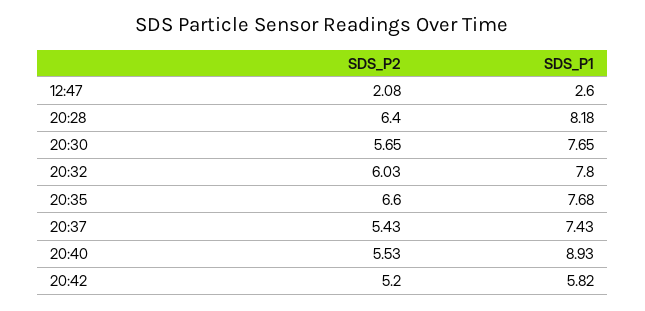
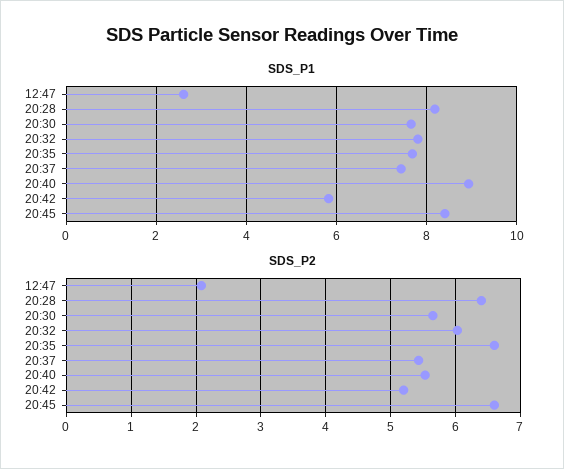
SDS_P1, 20:45: none -> 8.4
SDS_P2, 20:45: none -> 6.6

